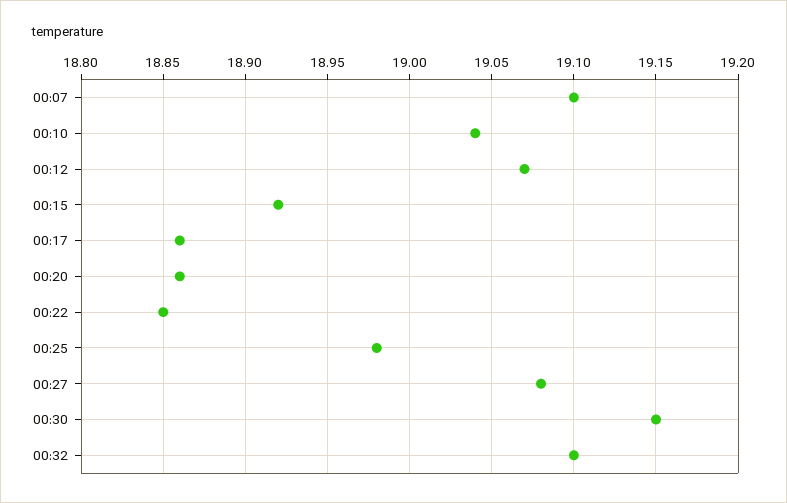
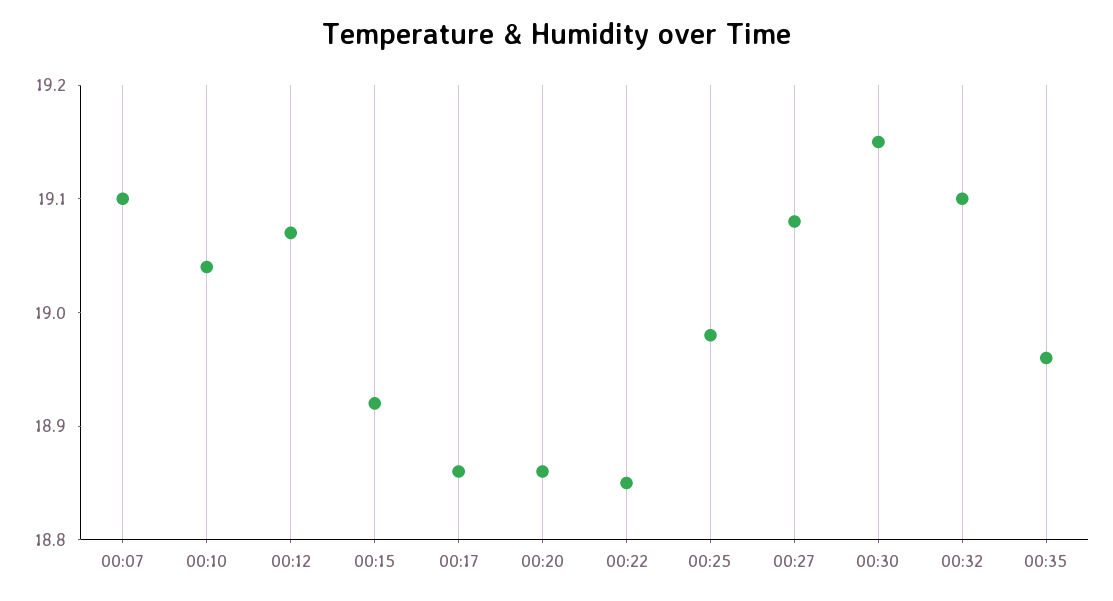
00:35: none -> 18.96

